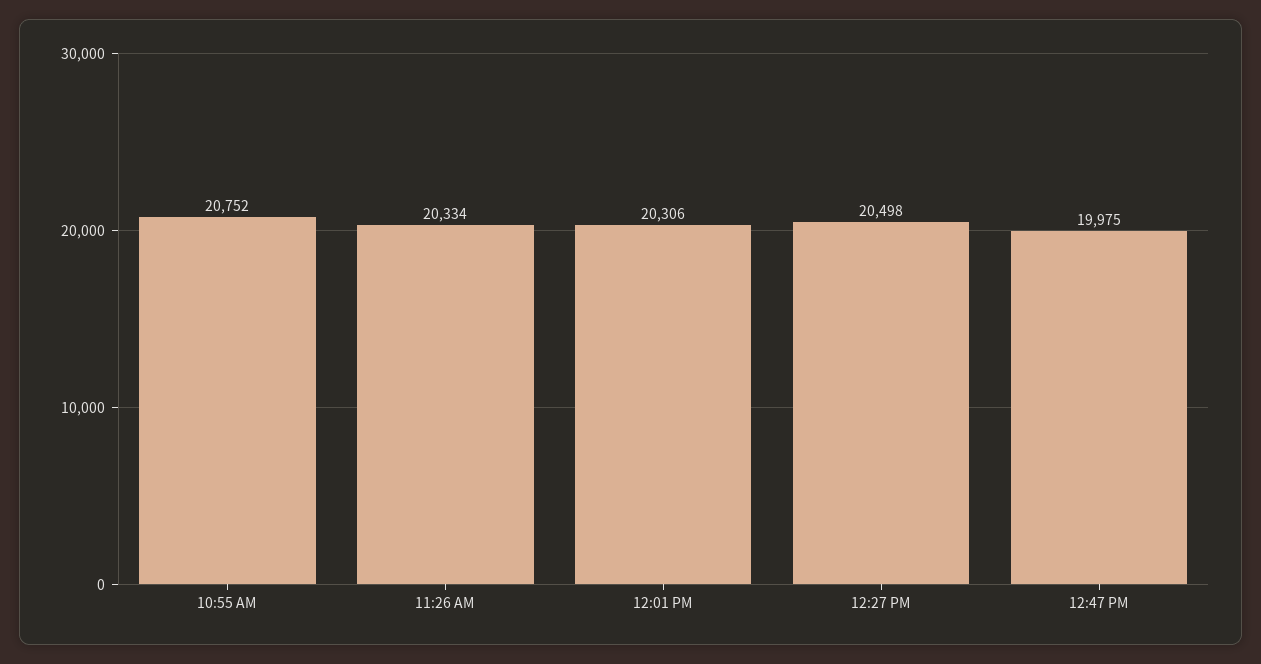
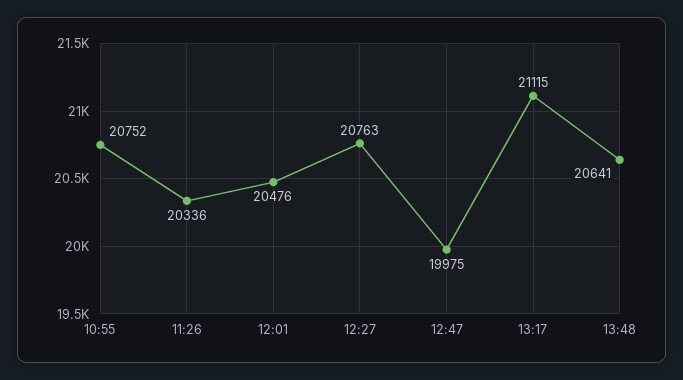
11:26 AM: 20334 -> 20336
12:01 PM: 20306 -> 20476
12:27 PM: 20498 -> 20763
13:17: none -> 21115
13:48: none -> 20641

